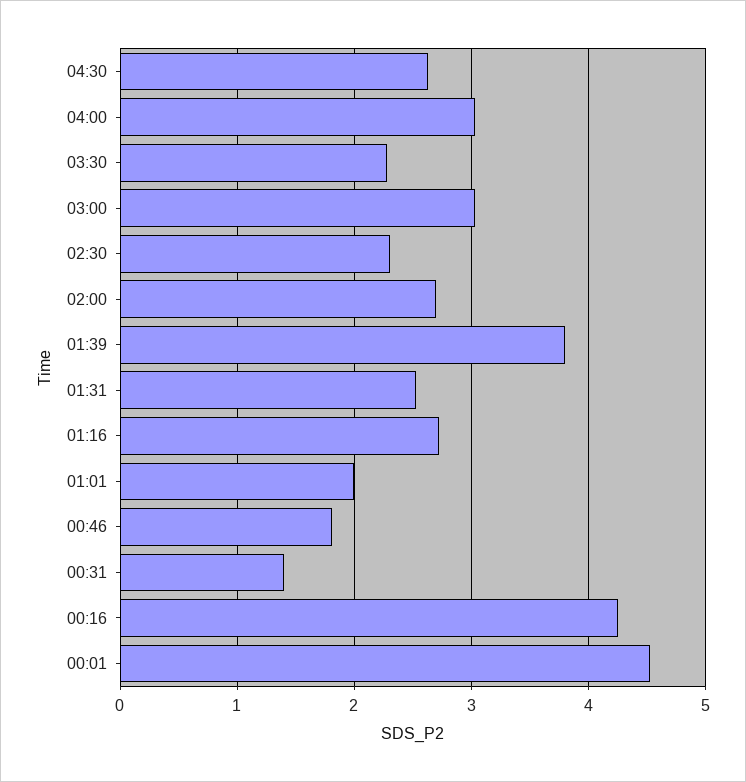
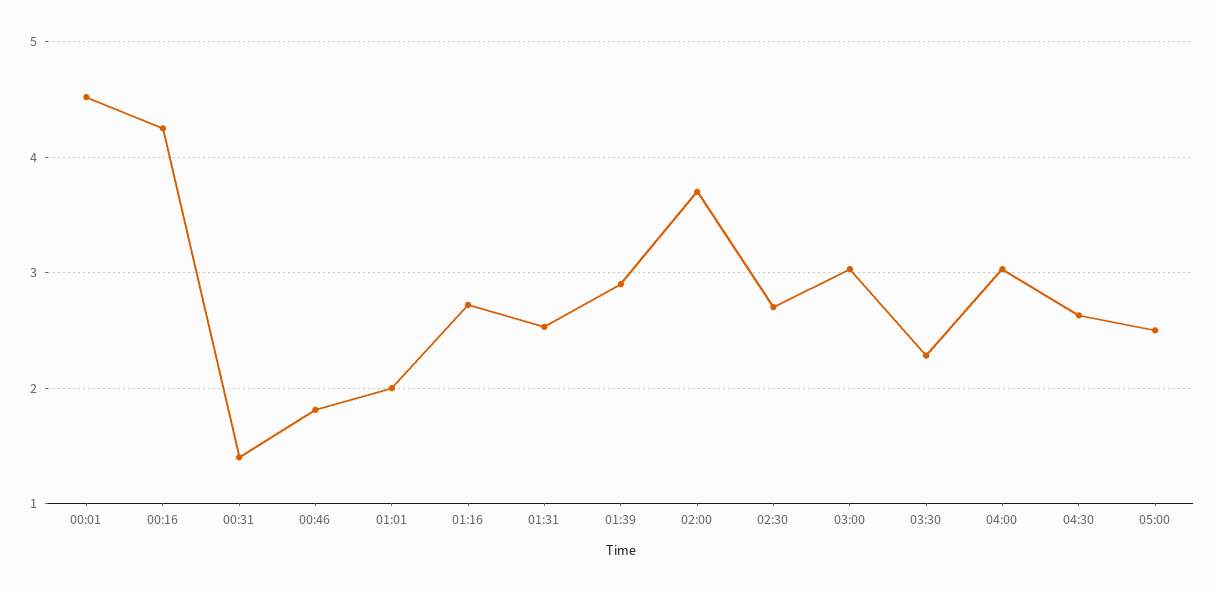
02:30: 2.3 -> 2.7
02:00: 2.7 -> 3.7
01:39: 3.8 -> 2.9
05:00: none -> 2.5

